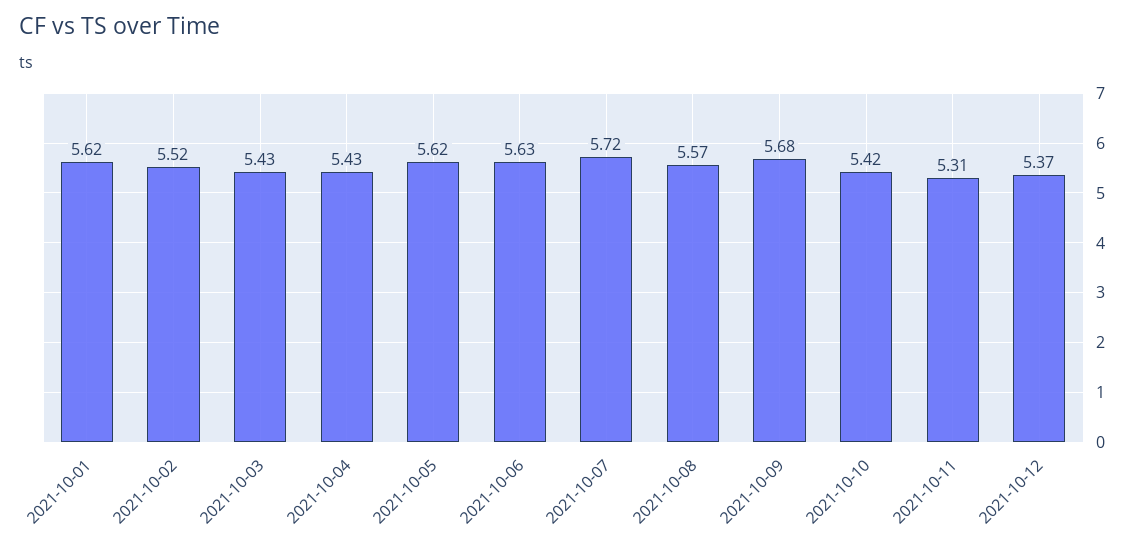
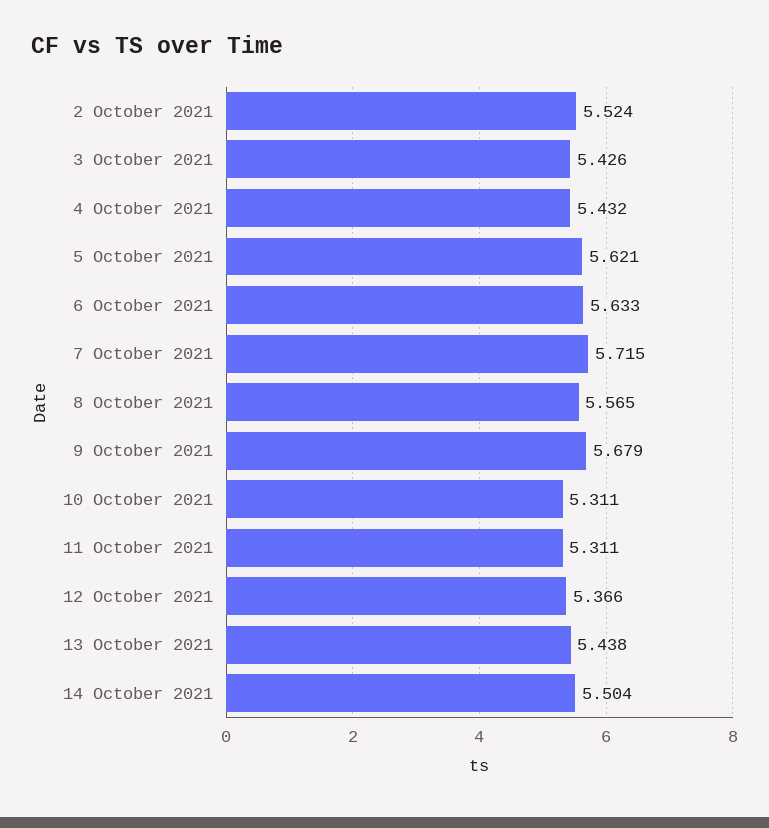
2021-10-01: 5.62 -> none
2021-10-10: 5.42 -> 5.311
13 October 2021: none -> 5.438
14 October 2021: none -> 5.504

